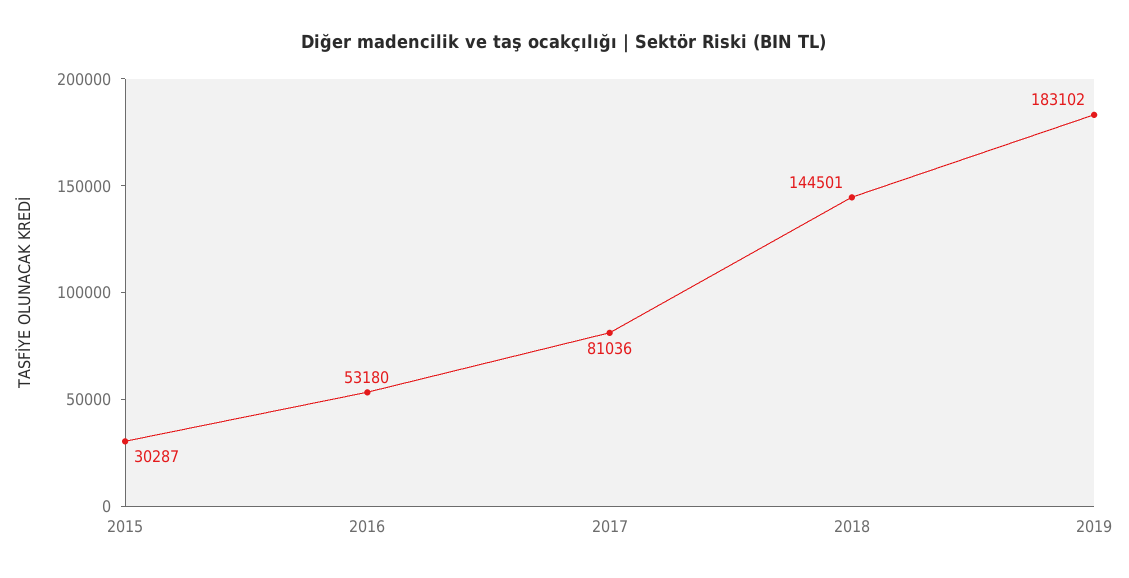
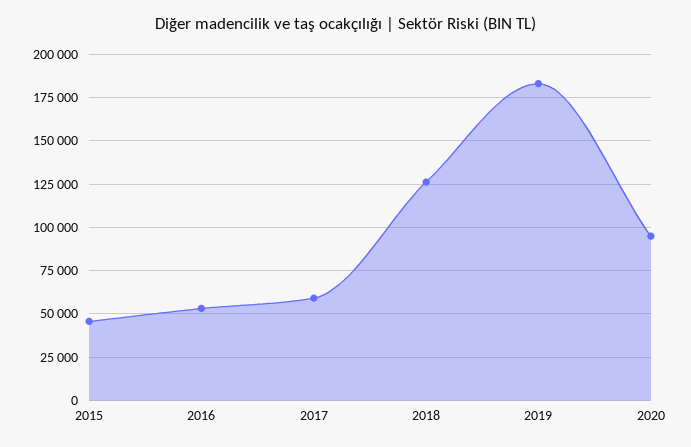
2015: 30287 -> 45000
2017: 81036 -> 60000
2018: 144501 -> 125000
2020: none -> 95000

